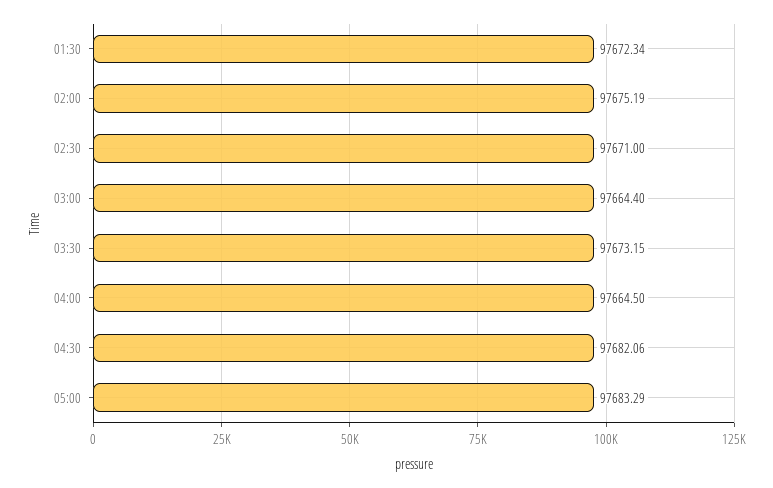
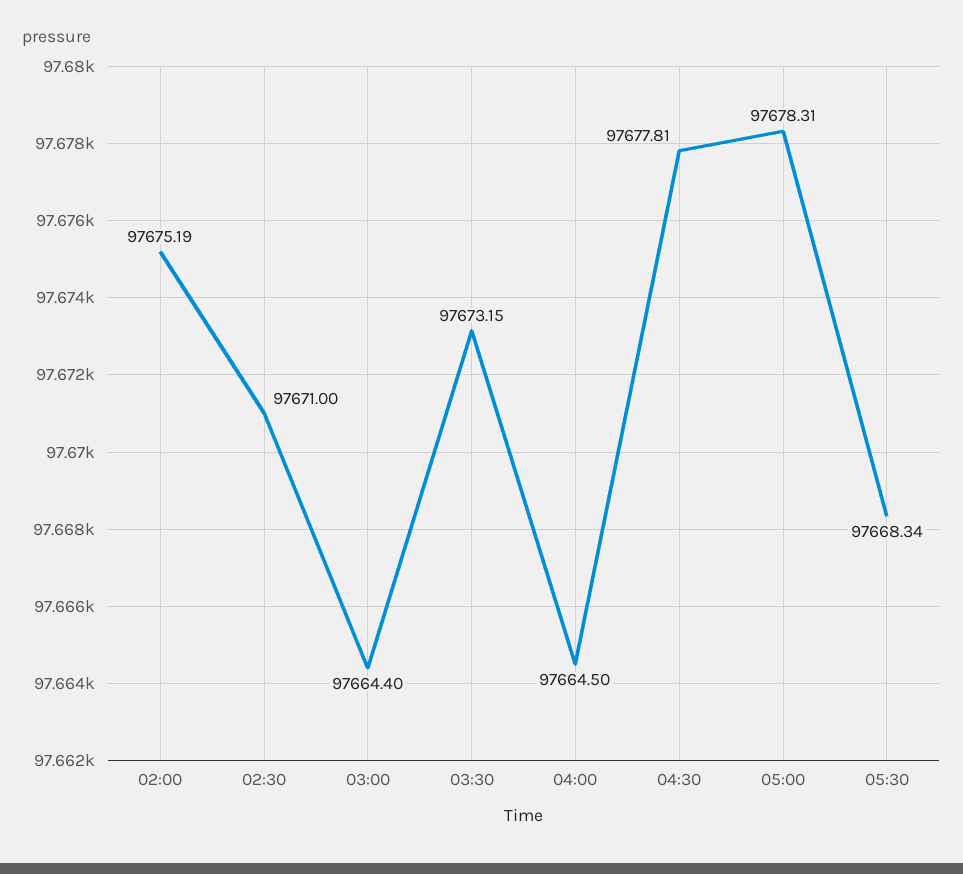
01:30: 97672.34 -> none
04:30: 97682.06 -> 97677.81
05:00: 97683.29 -> 97678.31
05:30: none -> 97668.34

